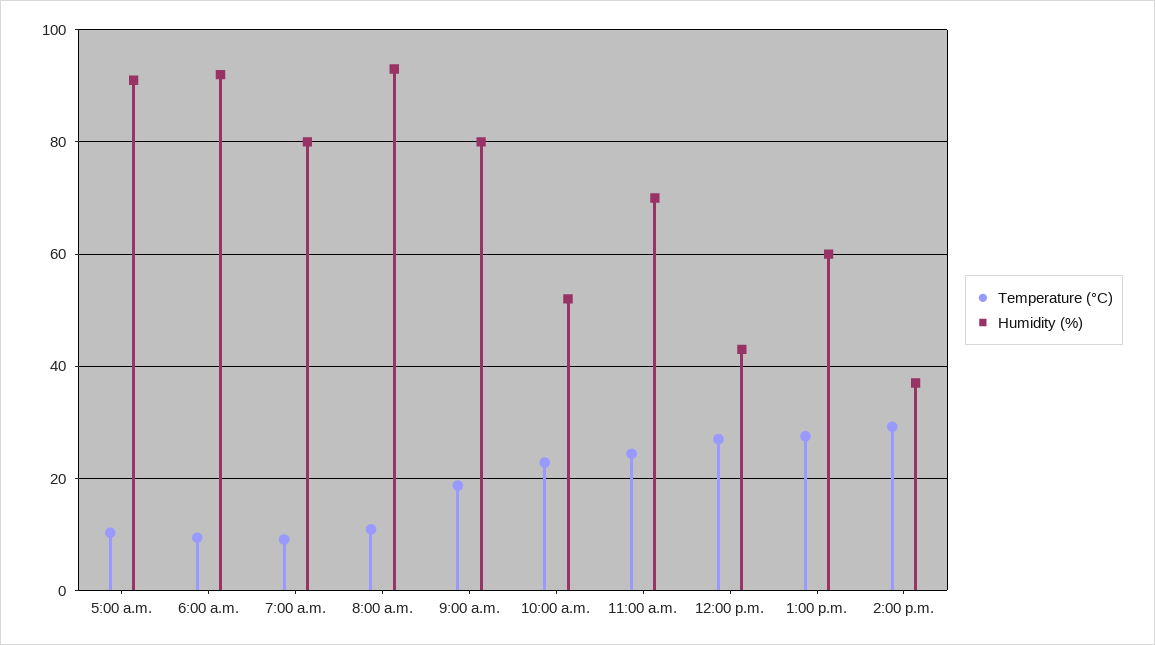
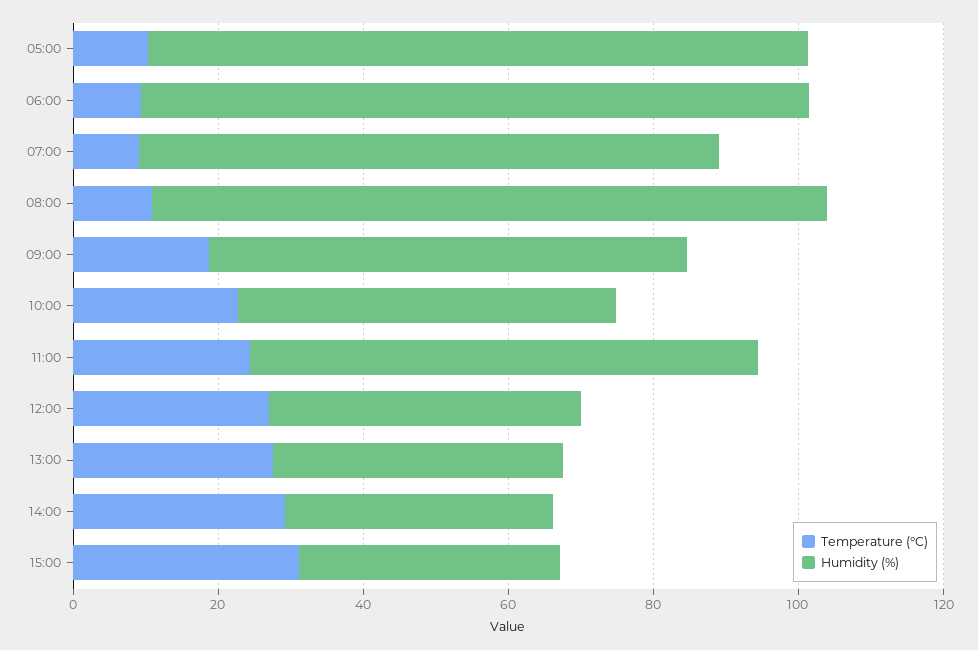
Humidity (%), 9:00 a.m.: 80 -> 65
Humidity (%), 1:00 p.m.: 60 -> 40
Temperature (°C), 15:00: none -> 30
Humidity (%), 15:00: none -> 35

